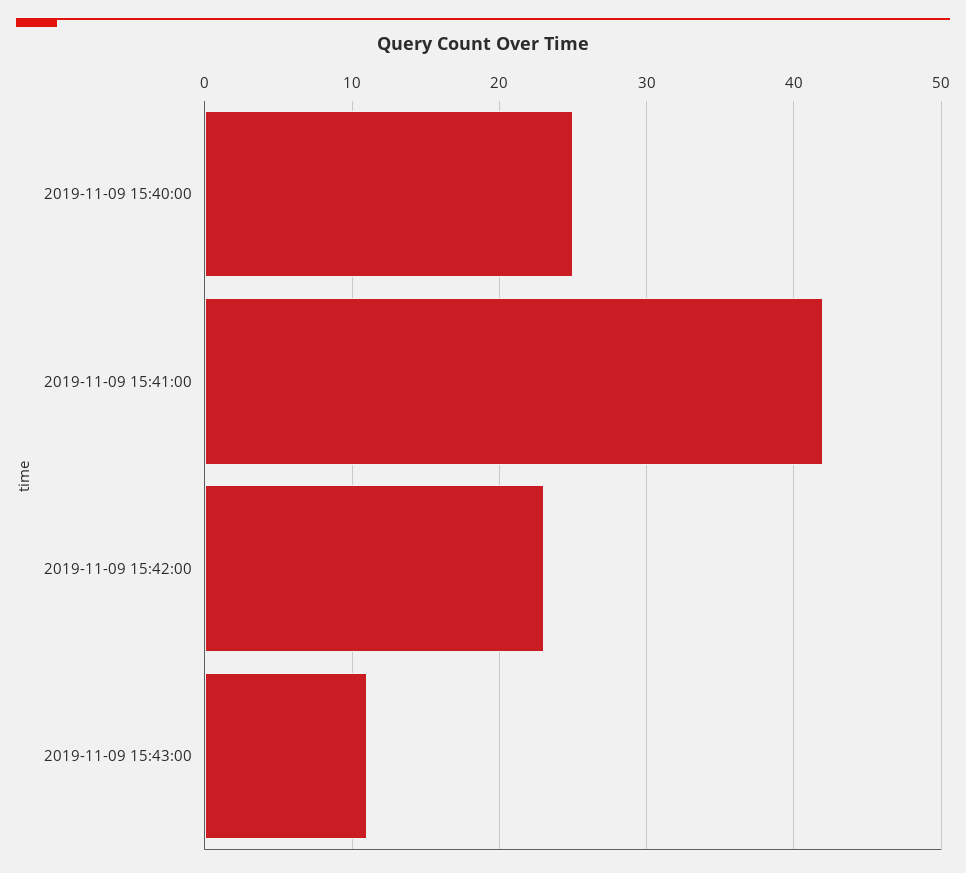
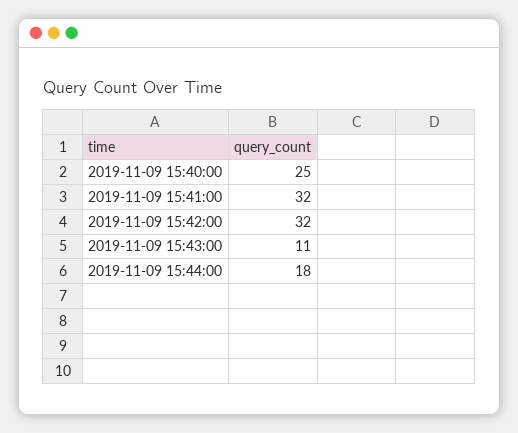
2019-11-09 15:41:00: 42 -> 32
2019-11-09 15:42:00: 23 -> 32
2019-11-09 15:44:00: none -> 18

